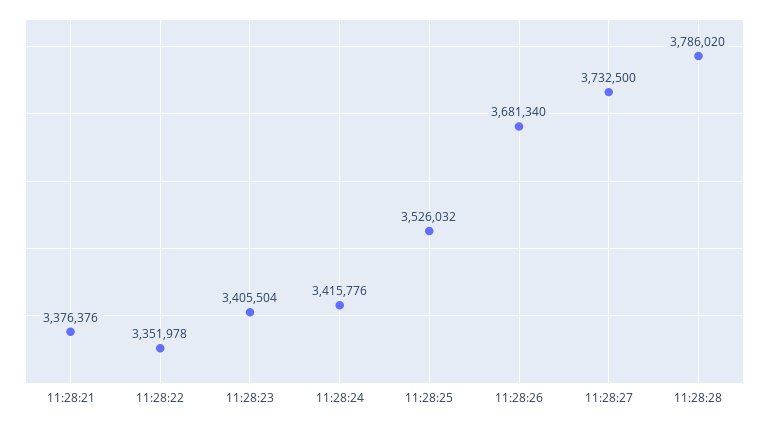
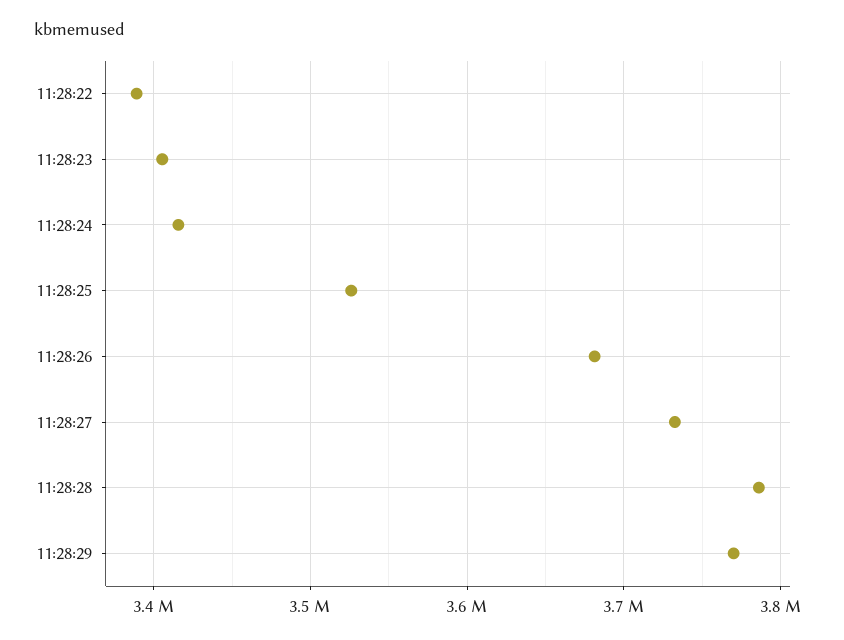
11:28:21: 3376376 -> none
11:28:22: 3351978 -> 3390000
11:28:29: none -> 3770000

